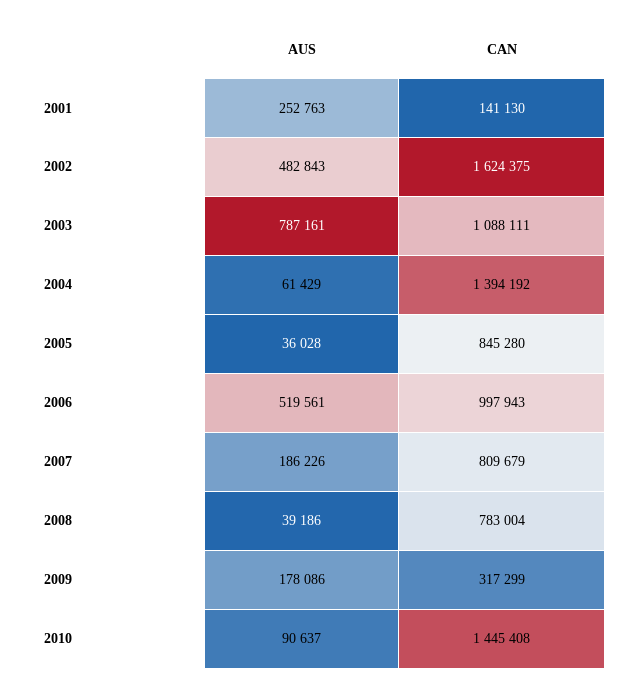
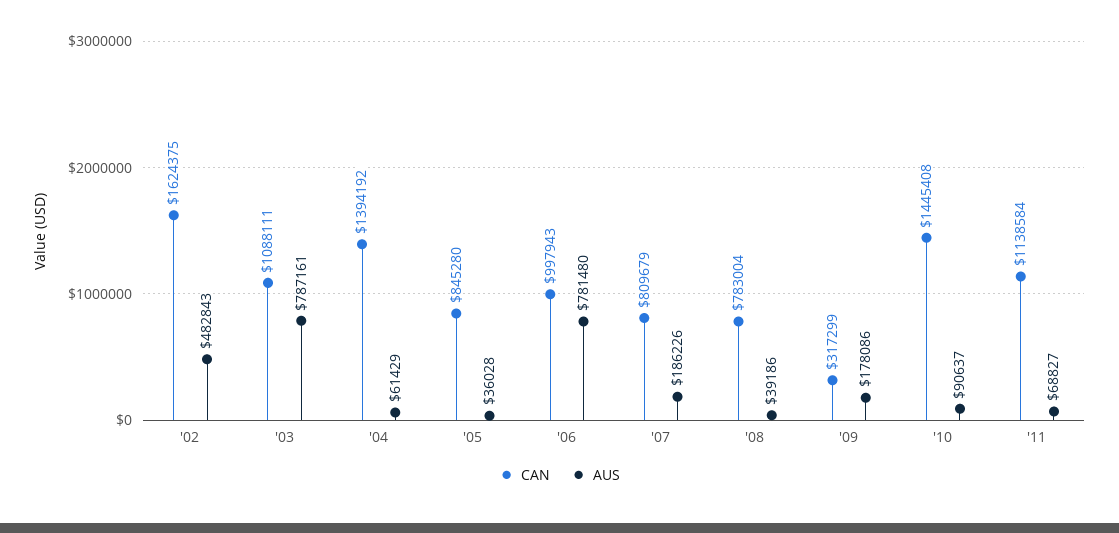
AUS, 2001: 252763 -> none
CAN, 2001: 141130 -> none
AUS, 2006: 519561 -> 781480
CAN, '11: none -> 1138584
AUS, '11: none -> 68827

